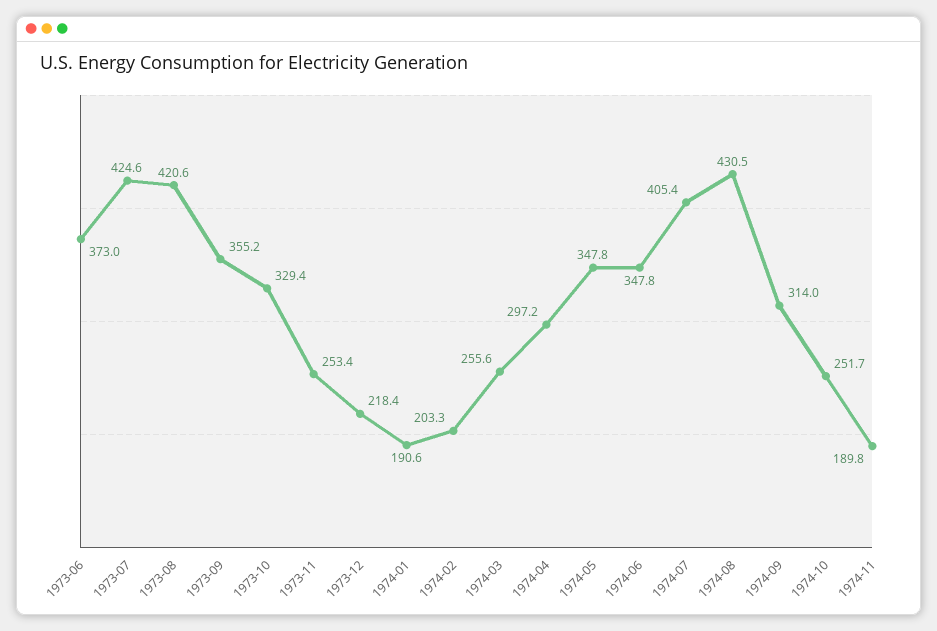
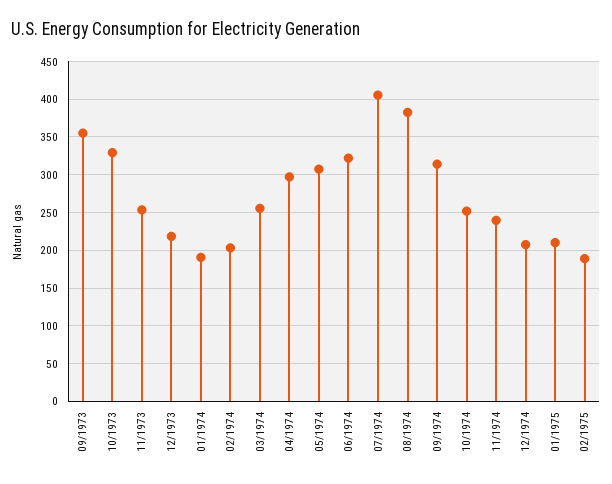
1973-06: 373 -> none
1973-07: 424.6 -> none
1973-08: 420.6 -> none
1974-05: 347.8 -> 310
1974-06: 347.8 -> 320
1974-08: 430.5 -> 380
1974-11: 189.8 -> 240
12/1974: none -> 210
01/1975: none -> 210
02/1975: none -> 190

